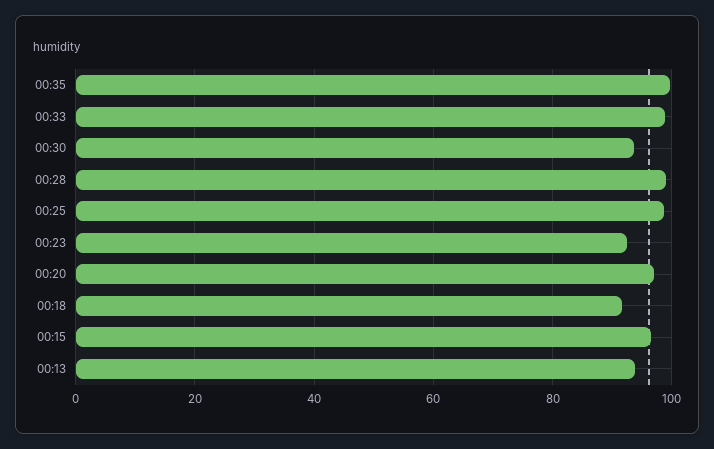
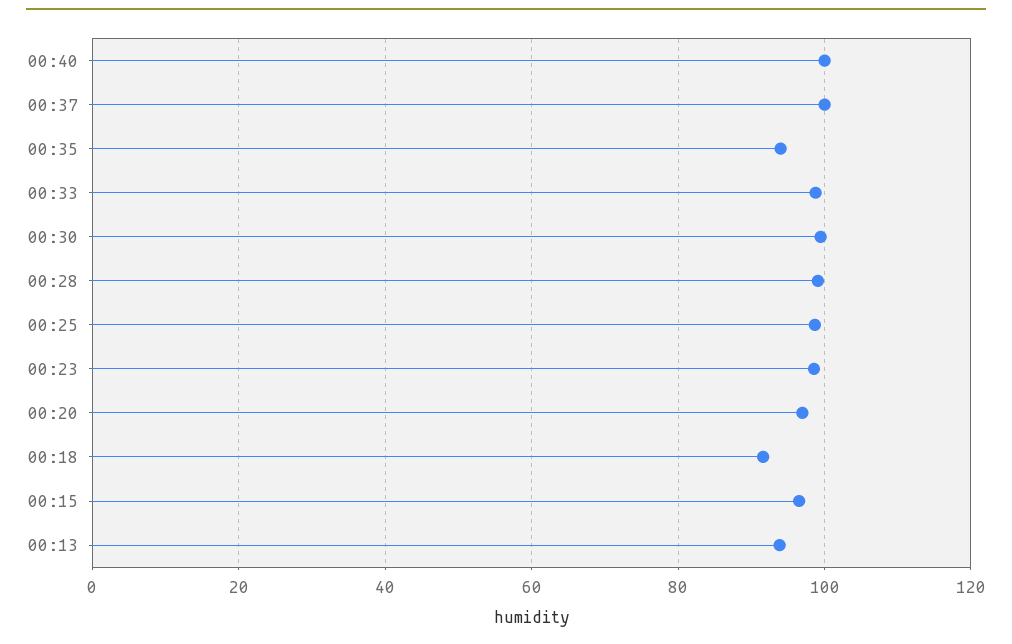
00:35: 100 -> 94
00:30: 94 -> 100
00:23: 92 -> 98
00:40: none -> 100
00:37: none -> 100

